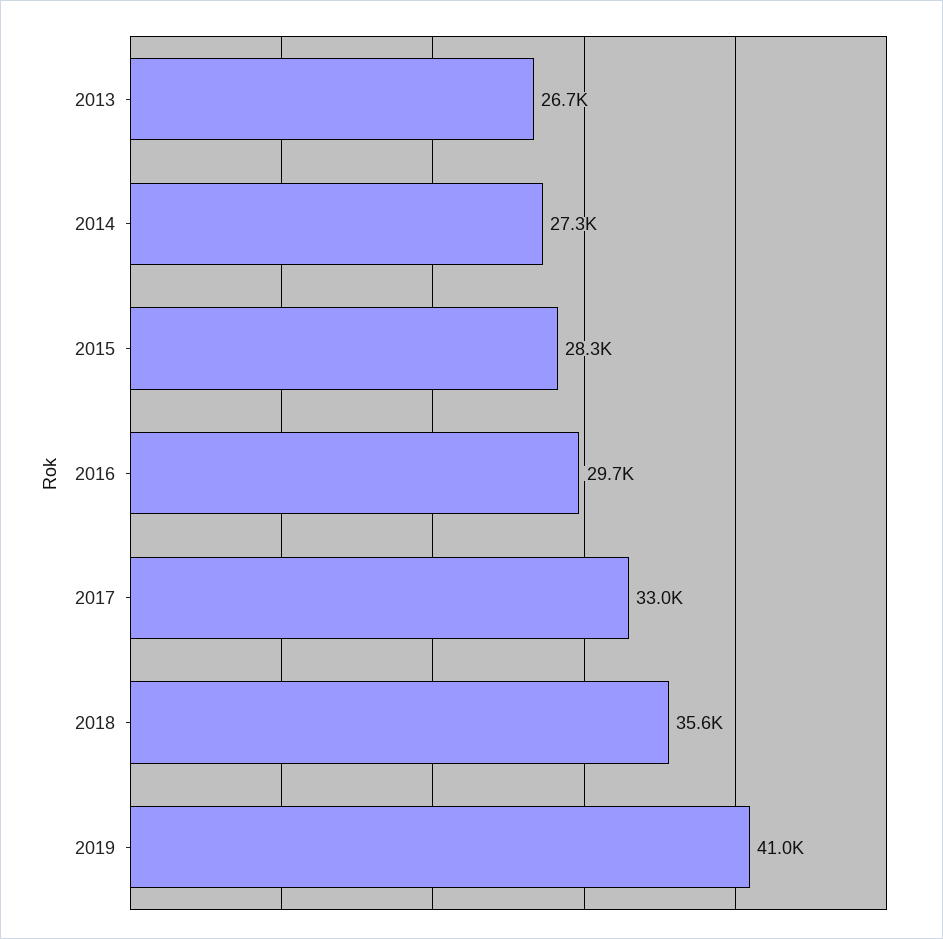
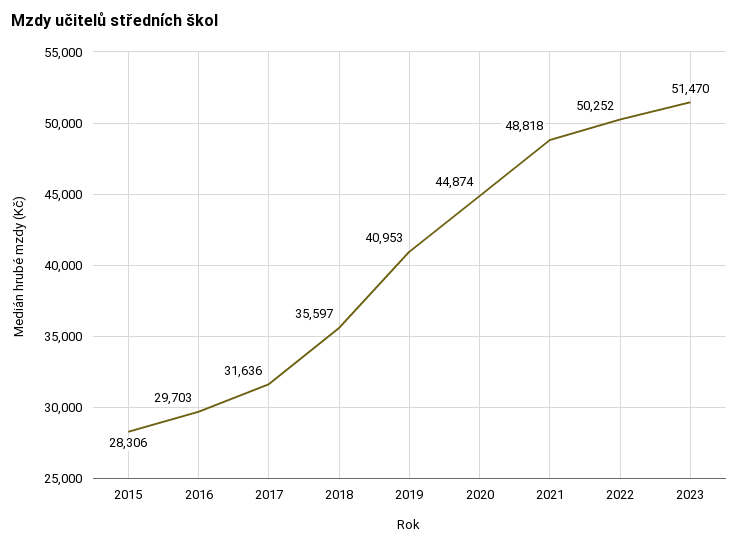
2013: 26700 -> none
2014: 27300 -> none
2017: 33000 -> 31636
2020: none -> 44874
2021: none -> 48818
2022: none -> 50252
2023: none -> 51470

